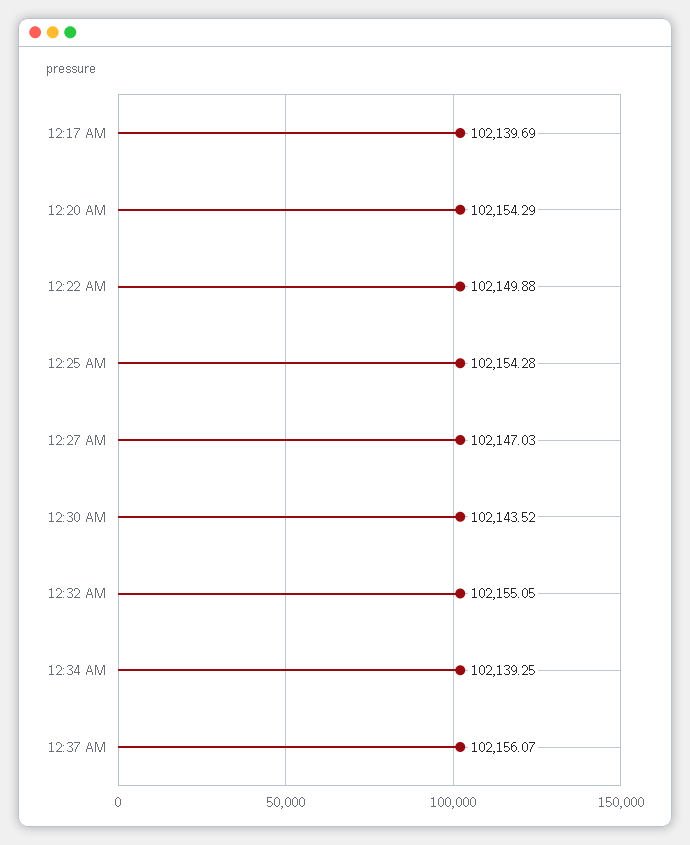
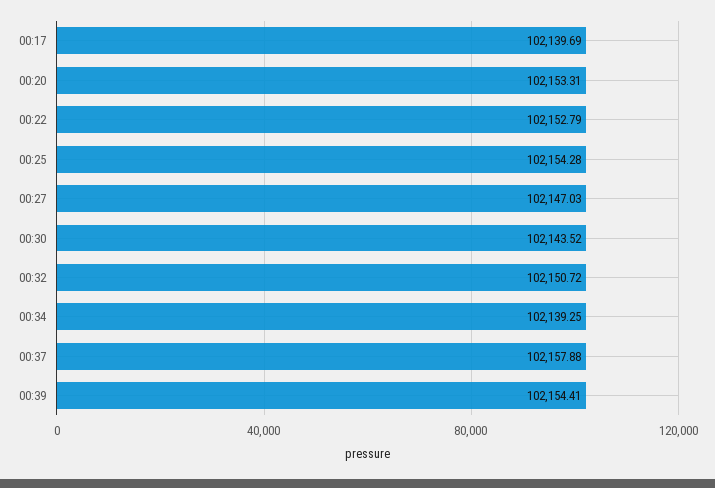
12:20 AM: 102154.29 -> 102153.31
12:22 AM: 102149.88 -> 102152.79
12:32 AM: 102155.05 -> 102150.72
12:37 AM: 102156.07 -> 102157.88
00:39: none -> 102154.41

